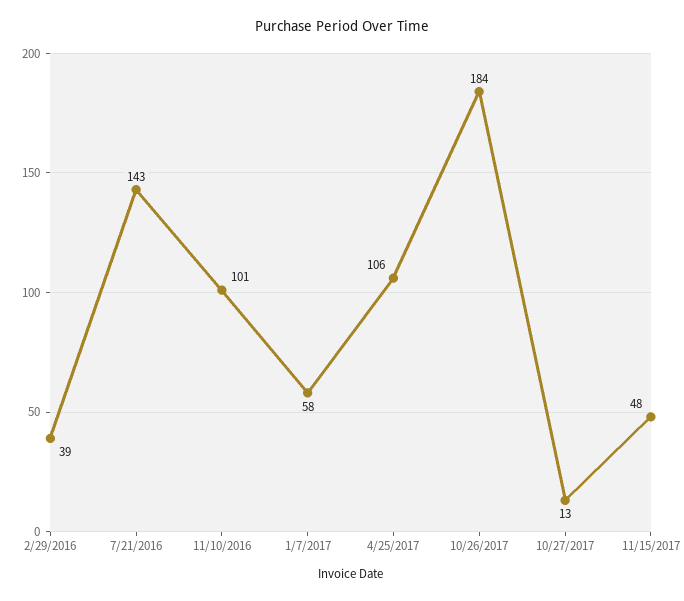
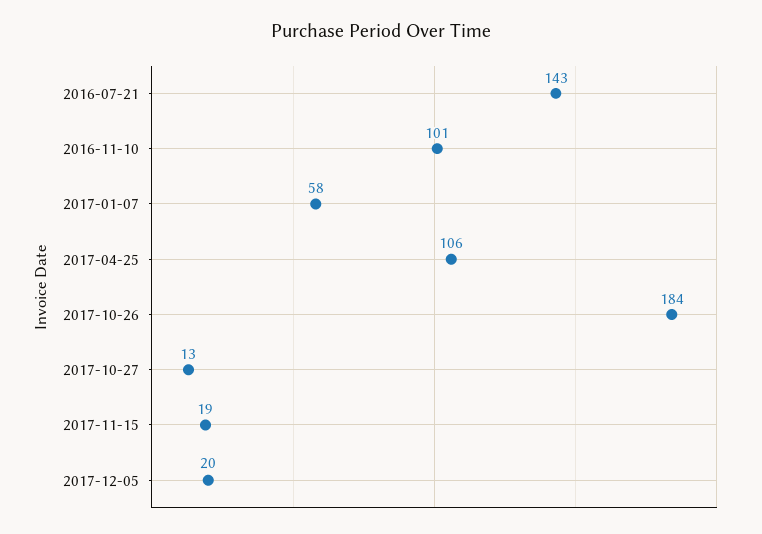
2/29/2016: 39 -> none
11/15/2017: 48 -> 19
2017-12-05: none -> 20

